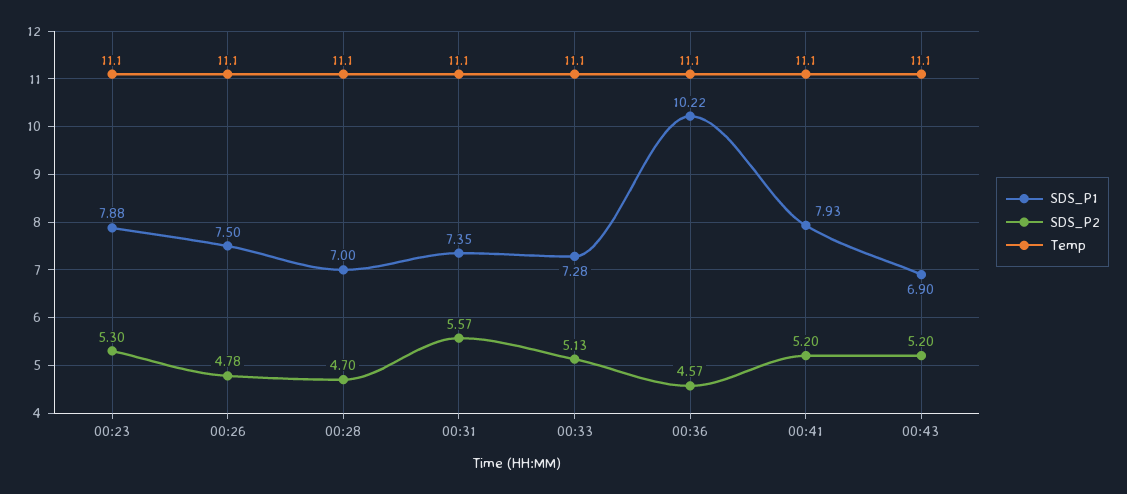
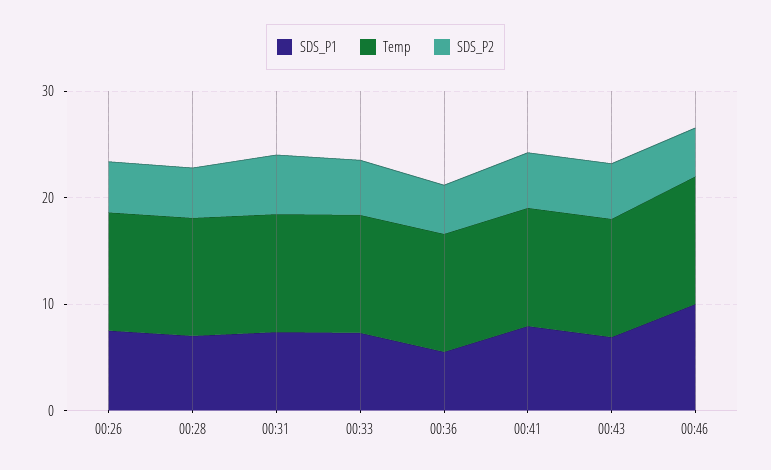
SDS_P1, 00:23: 7.88 -> none
SDS_P2, 00:23: 5.3 -> none
Temp, 00:23: 11.1 -> none
SDS_P1, 00:36: 10.22 -> 6
SDS_P1, 00:46: none -> 10
Temp, 00:46: none -> 12
SDS_P2, 00:46: none -> 4

